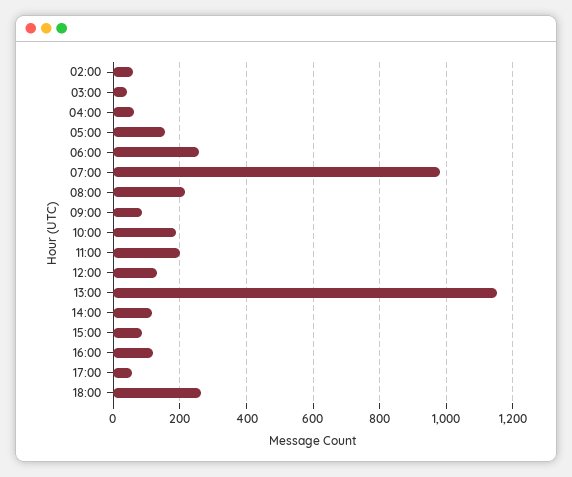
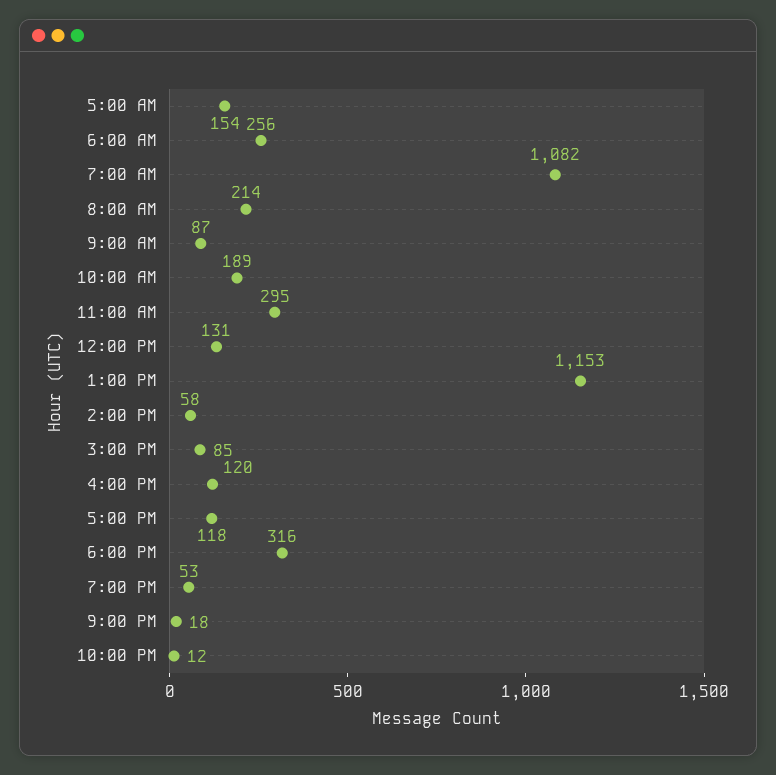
02:00: 60 -> none
03:00: 40 -> none
04:00: 60 -> none
07:00: 980 -> 1082
11:00: 200 -> 295
14:00: 120 -> 58
17:00: 60 -> 118
18:00: 260 -> 316
7:00 PM: none -> 53
9:00 PM: none -> 18
10:00 PM: none -> 12

